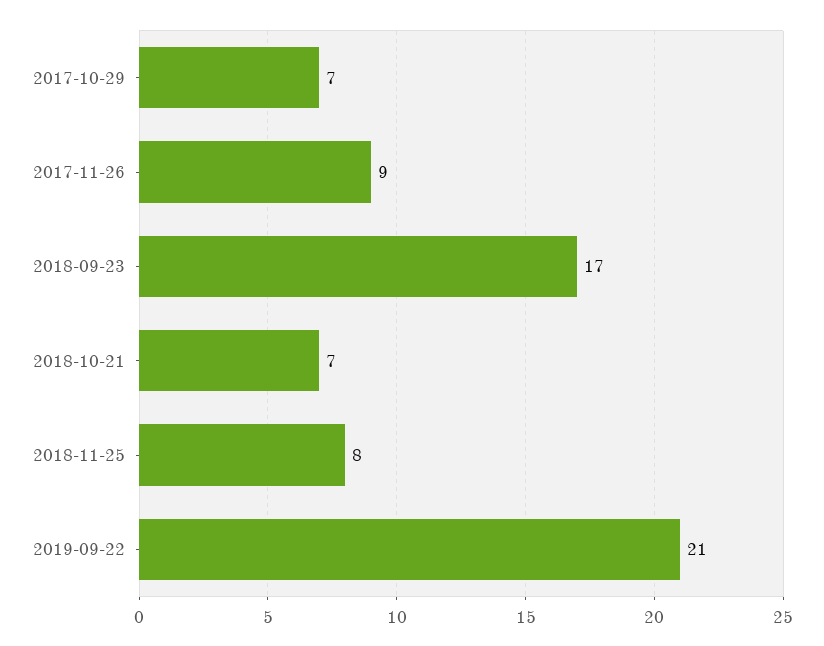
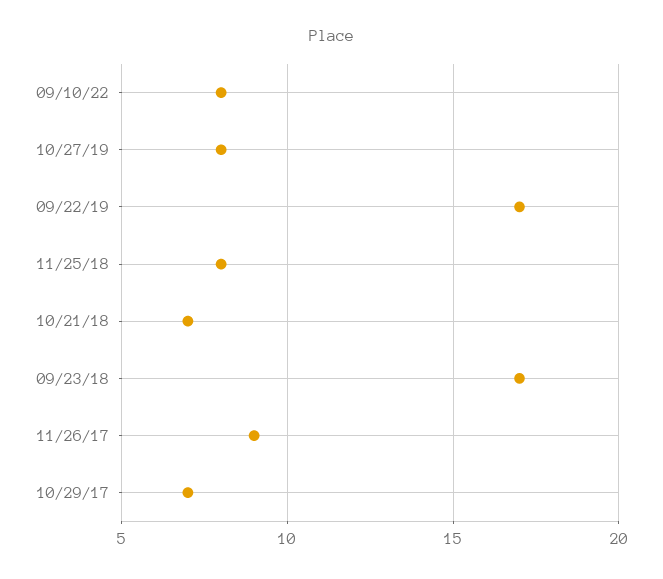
2019-09-22: 21 -> 17
09/10/22: none -> 8
10/27/19: none -> 8

